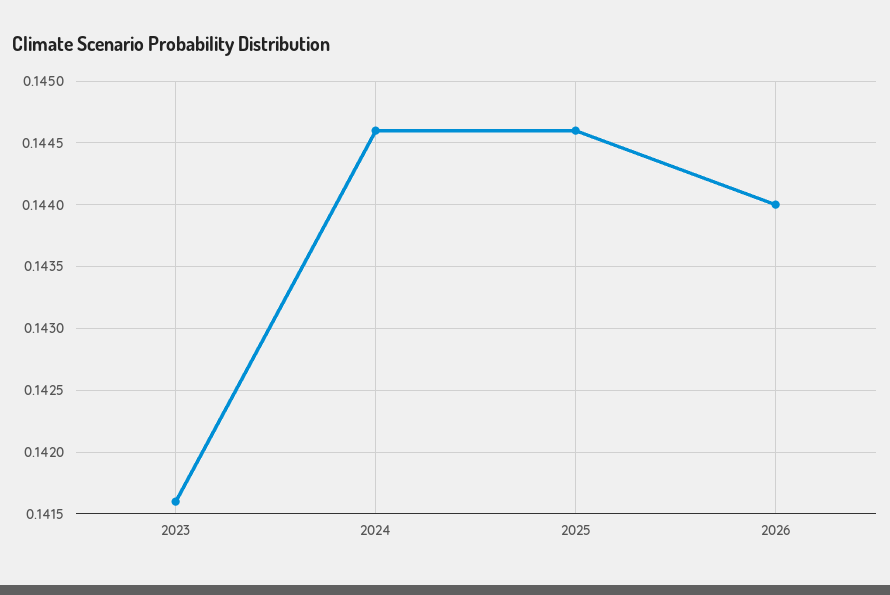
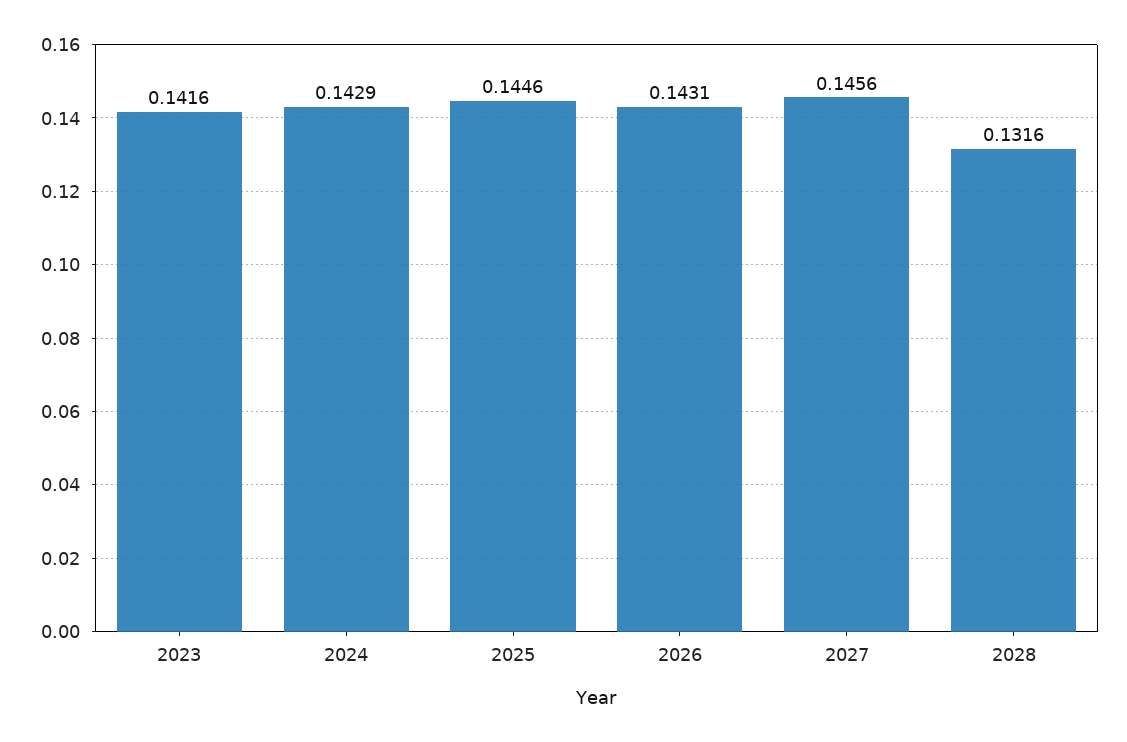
2024: 0.1446 -> 0.1429
2026: 0.144 -> 0.1431
2027: none -> 0.1456
2028: none -> 0.1316

